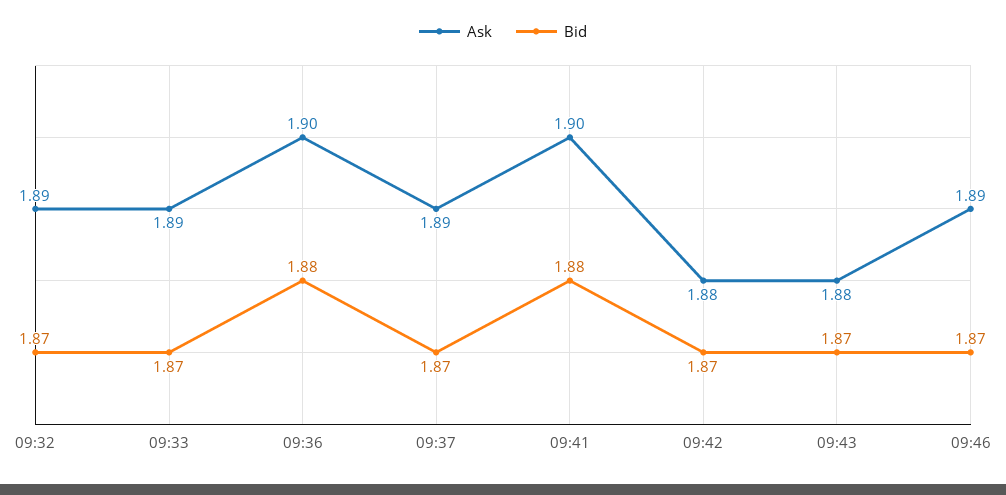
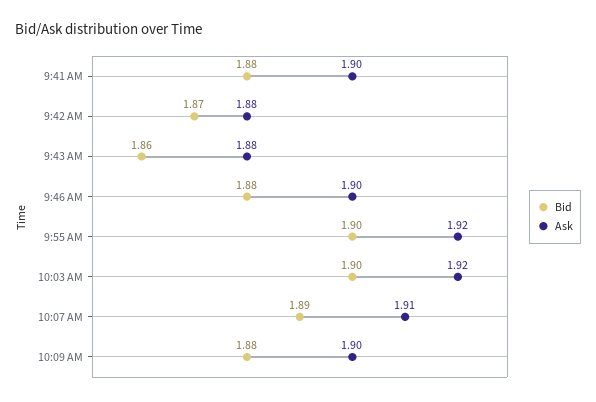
Ask, 09:32: 1.89 -> none
Bid, 09:32: 1.87 -> none
Ask, 09:33: 1.89 -> none
Bid, 09:33: 1.87 -> none
Ask, 09:36: 1.9 -> none
Bid, 09:36: 1.88 -> none
Ask, 09:37: 1.89 -> none
Bid, 09:37: 1.87 -> none
Bid, 09:43: 1.87 -> 1.86
Ask, 09:46: 1.89 -> 1.9
Bid, 09:46: 1.87 -> 1.88
Bid, 9:55 AM: none -> 1.9
Ask, 9:55 AM: none -> 1.92
Bid, 10:03 AM: none -> 1.9
Ask, 10:03 AM: none -> 1.92
Bid, 10:07 AM: none -> 1.89
Ask, 10:07 AM: none -> 1.91
Bid, 10:09 AM: none -> 1.88
Ask, 10:09 AM: none -> 1.9

